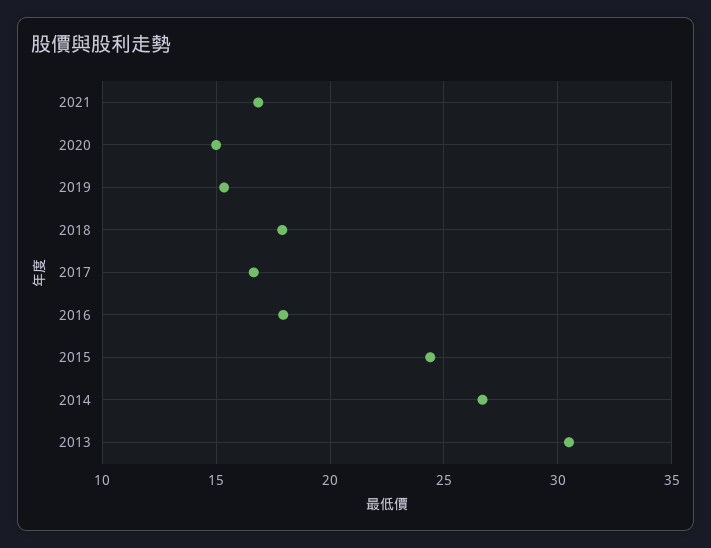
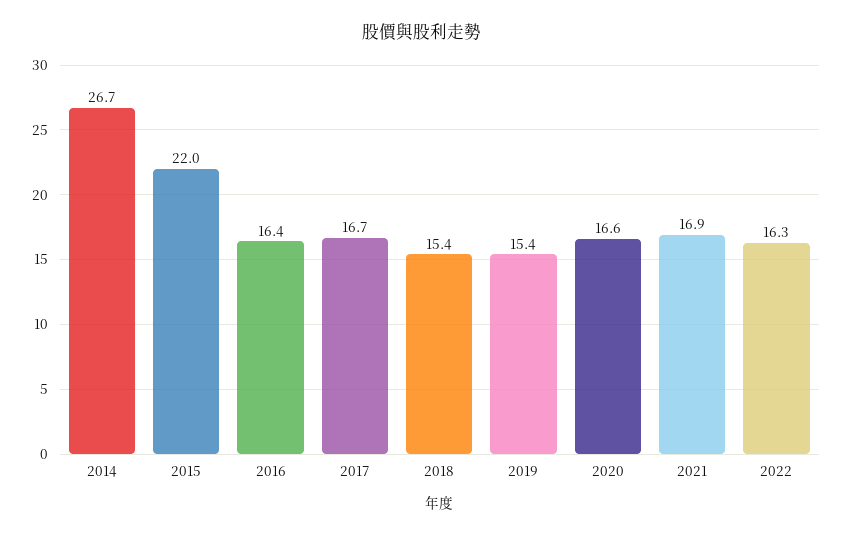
2020: 15 -> 16.6
2018: 18 -> 15.4
2016: 18 -> 16.4
2015: 24.5 -> 22
2013: 30.5 -> none
2022: none -> 16.3

